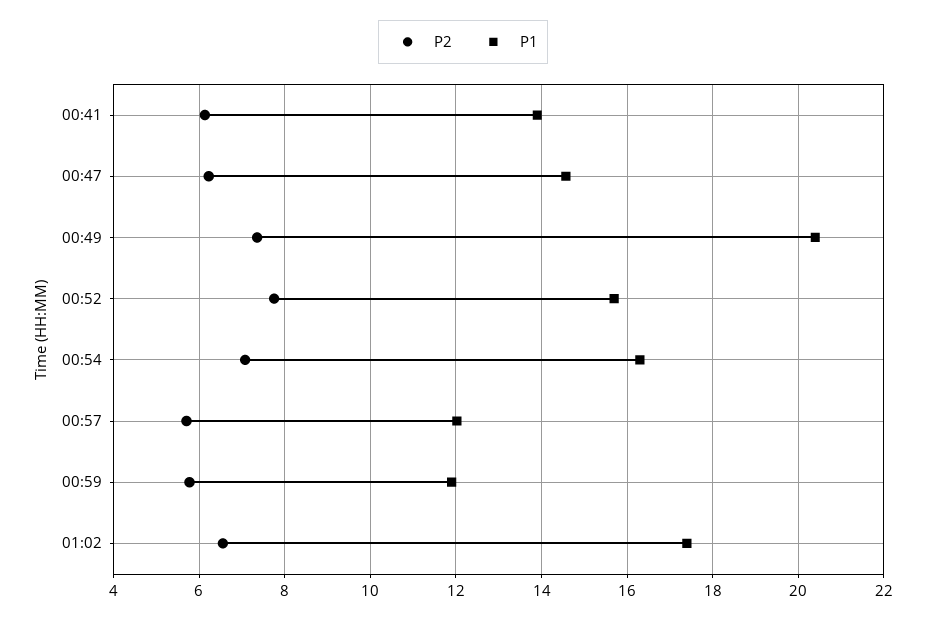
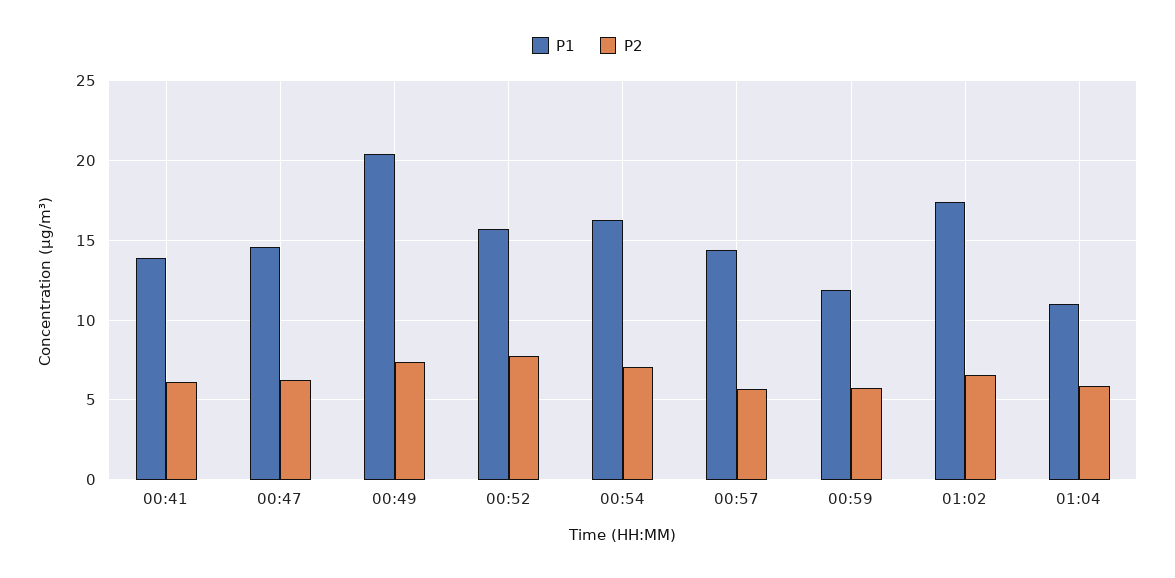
P1, 00:57: 12 -> 14.5
P1, 01:04: none -> 11
P2, 01:04: none -> 6

